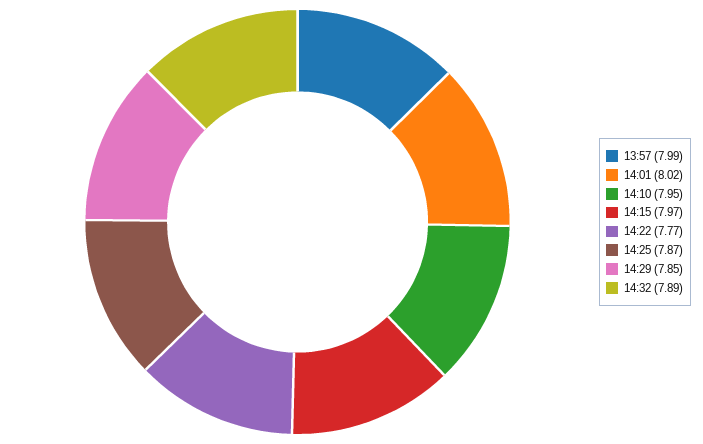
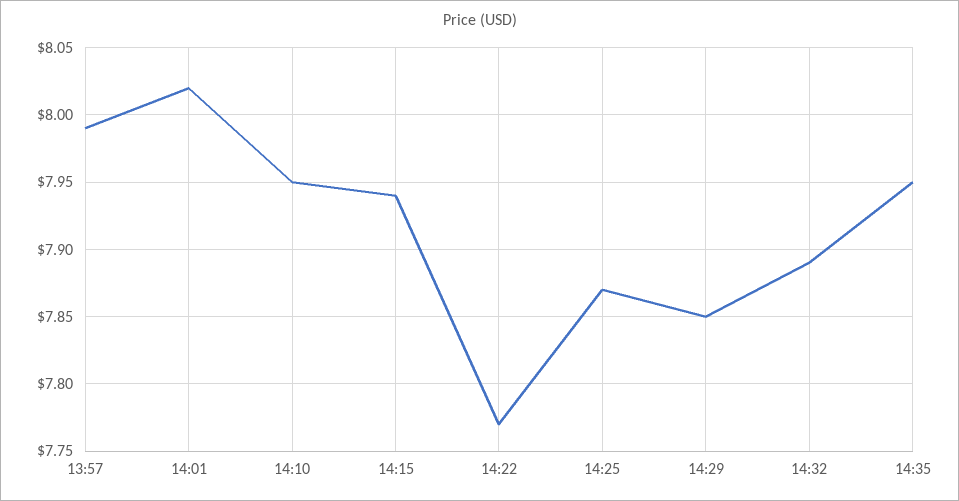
14:15: 7.97 -> 7.94
14:35: none -> 7.95

